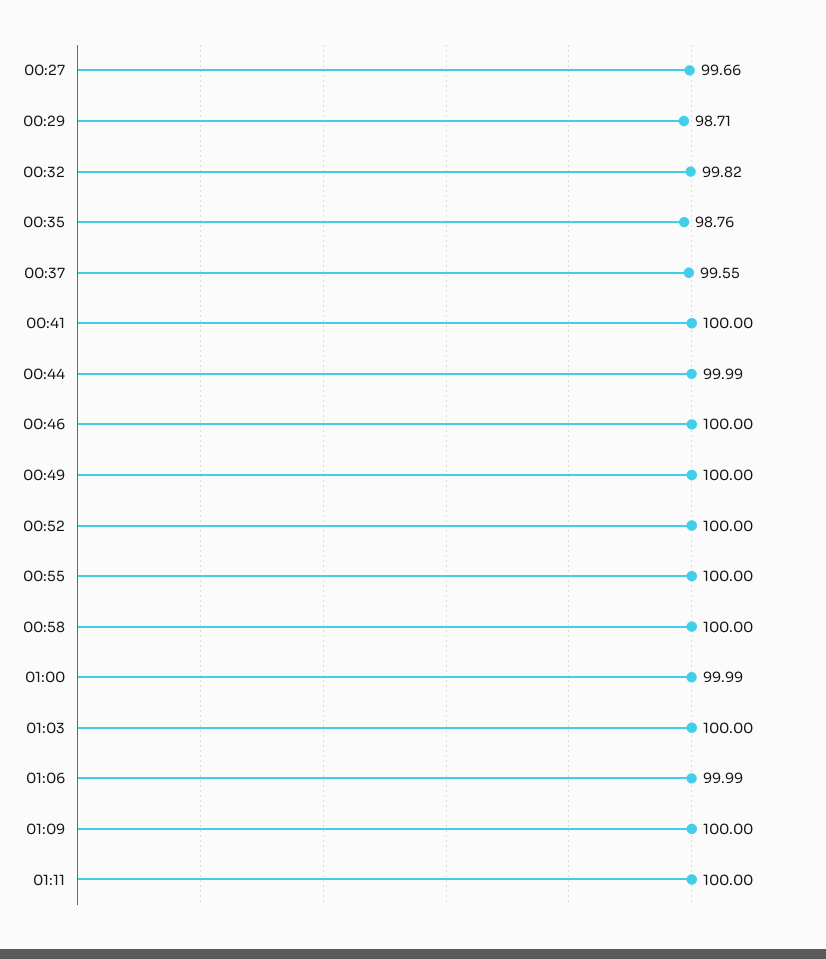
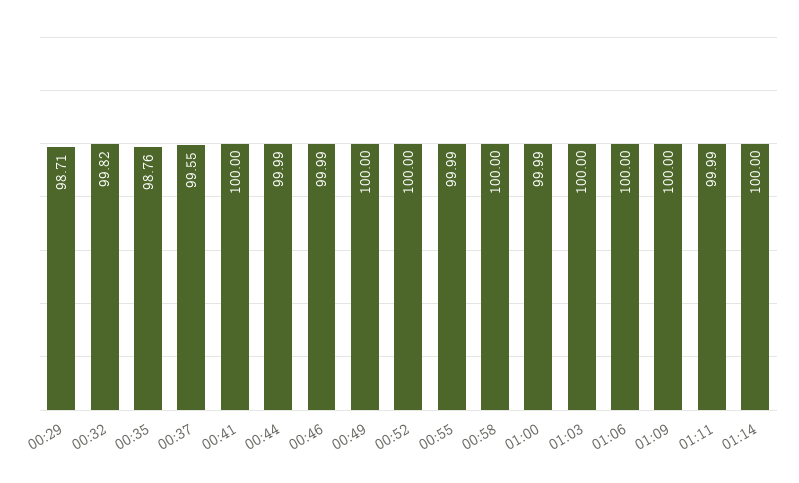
00:27: 99.66 -> none
00:46: 100 -> 99.99
00:55: 100 -> 99.99
01:06: 99.99 -> 100
01:11: 100 -> 99.99
01:14: none -> 100

